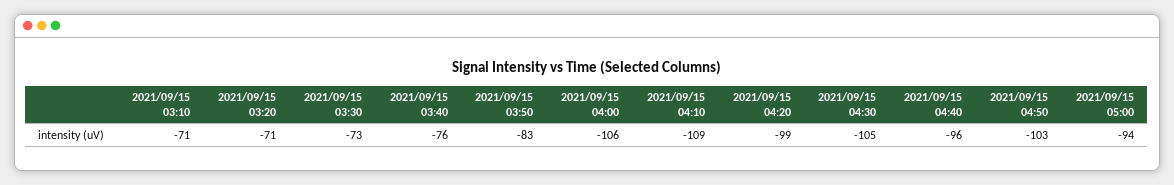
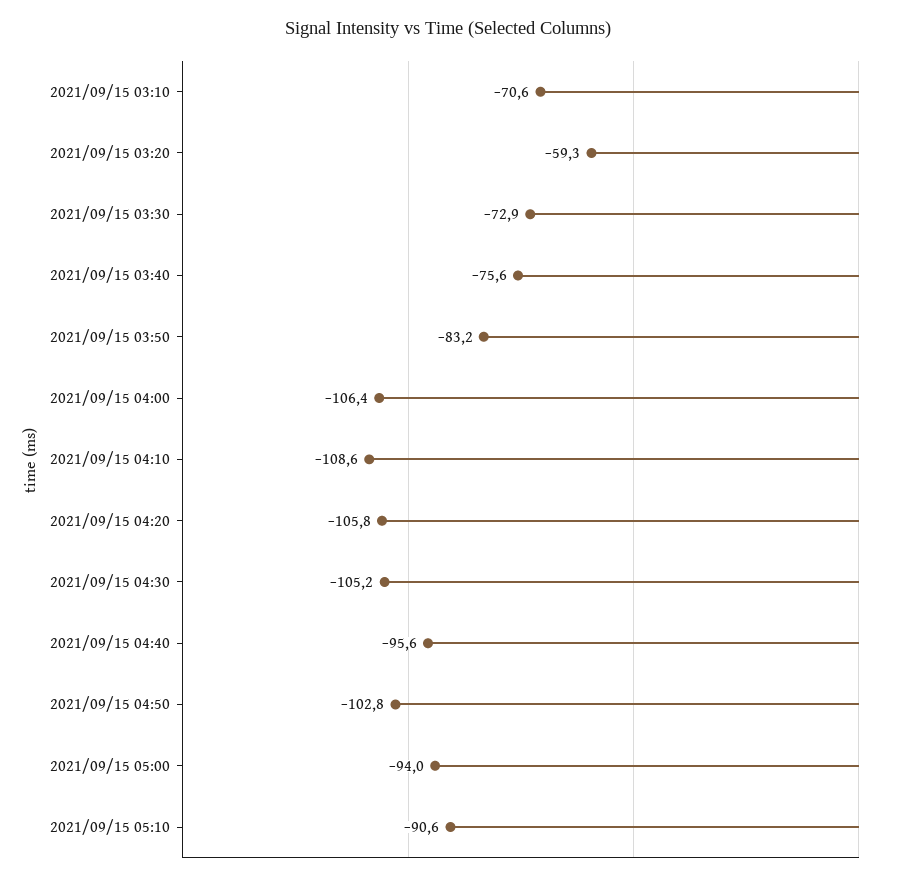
2021/09/15 03:20: -71 -> -59.3
2021/09/15 04:20: -99 -> -105.8
2021/09/15 05:10: none -> -90.6

